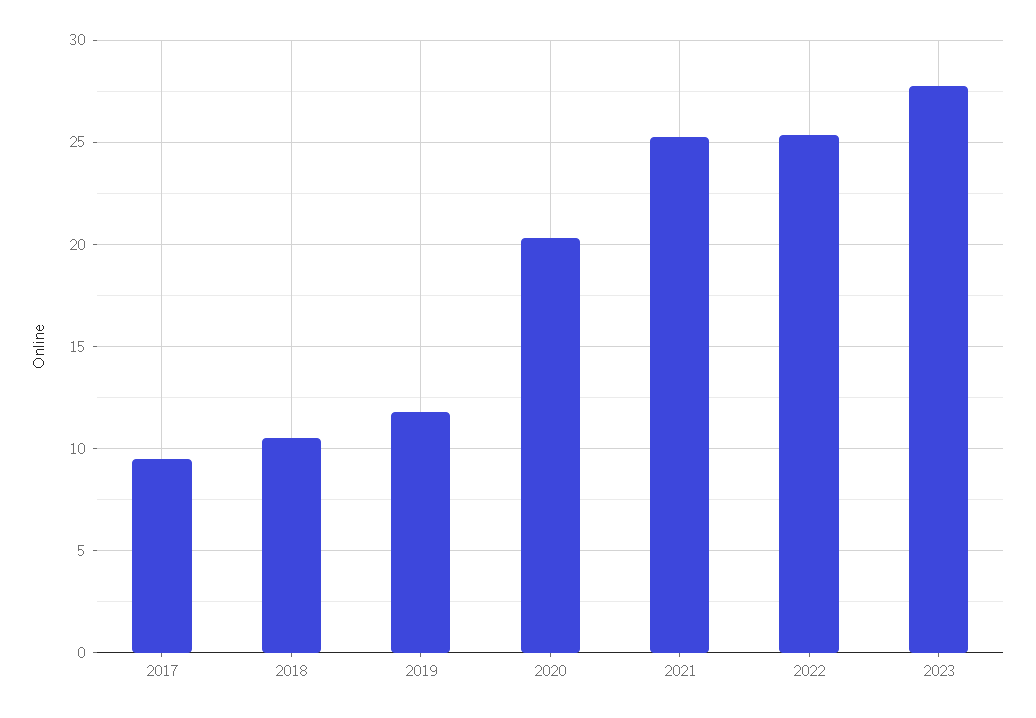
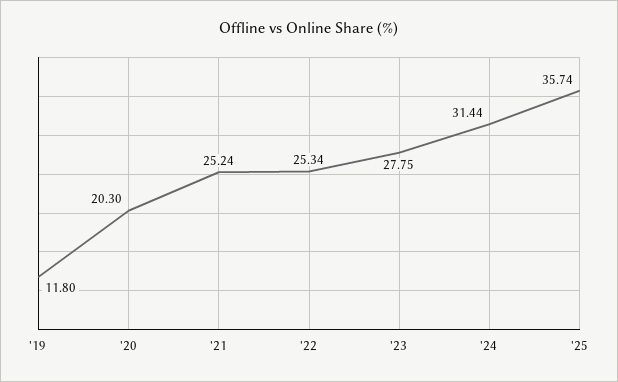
2017: 9.5 -> none
2018: 10.5 -> none
'24: none -> 31.44
'25: none -> 35.74

